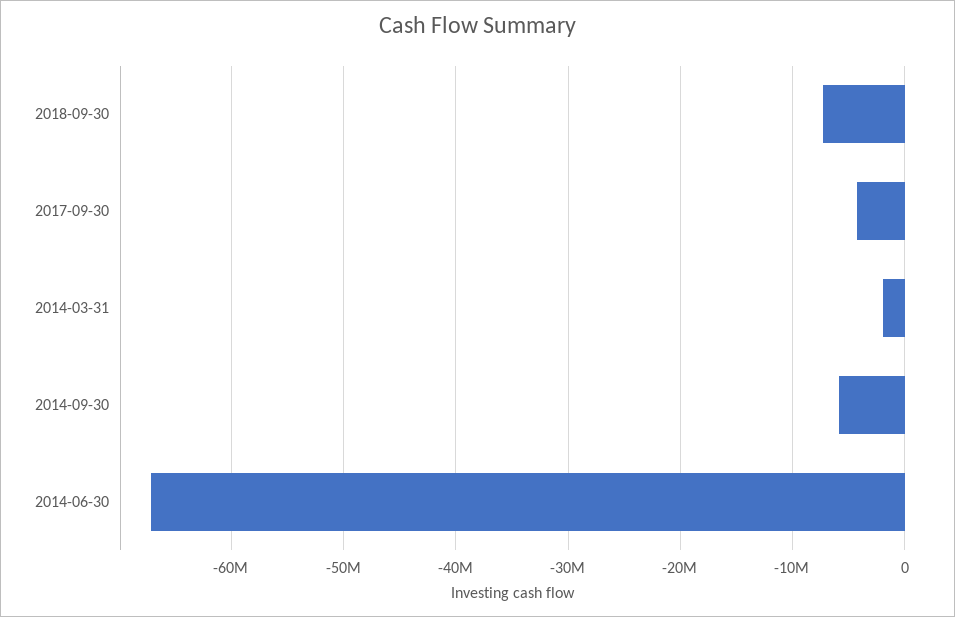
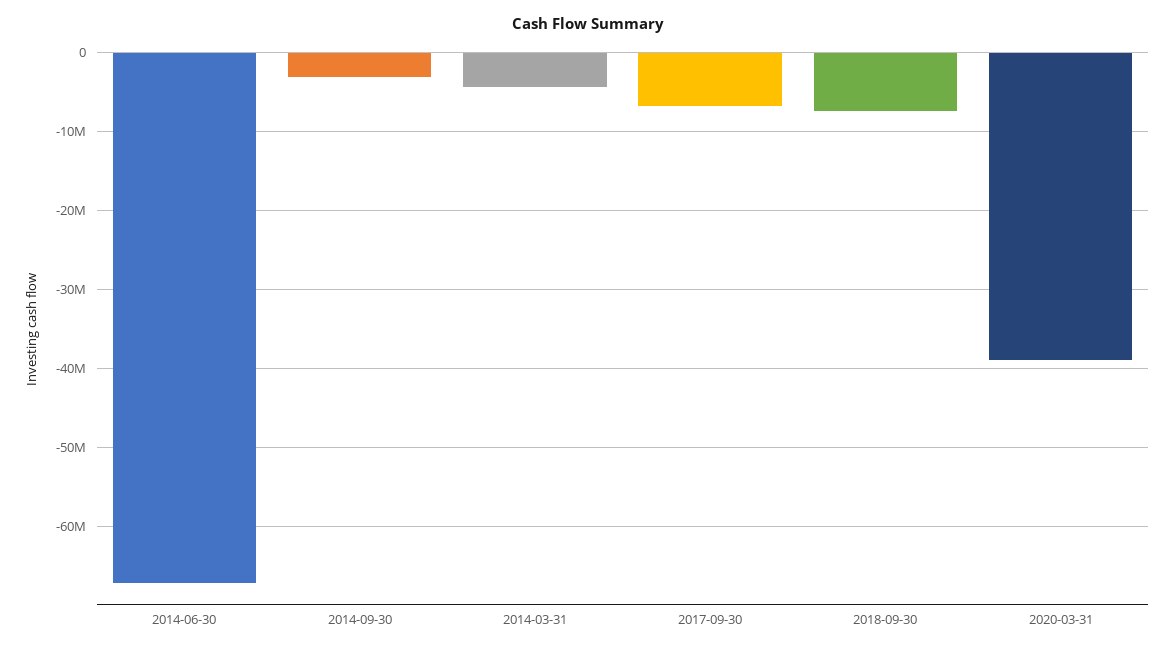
2017-09-30: -4000000 -> -7000000
2014-03-31: -2000000 -> -4000000
2014-09-30: -6000000 -> -3000000
2020-03-31: none -> -39000000

